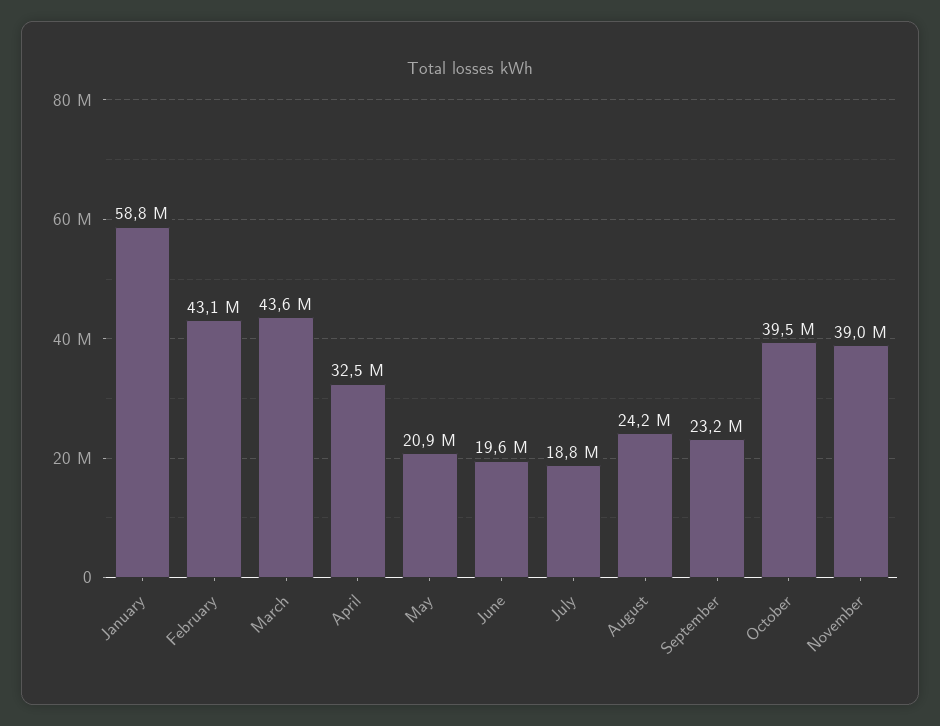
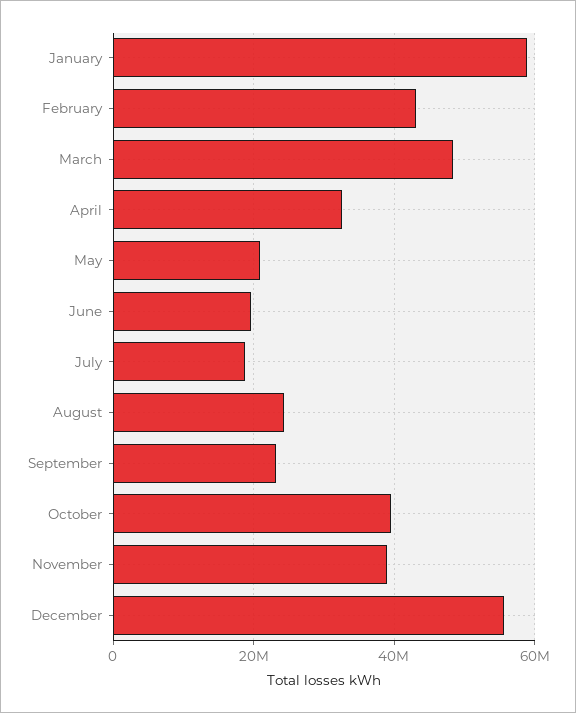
March: 43600000 -> 48000000
December: none -> 56000000

